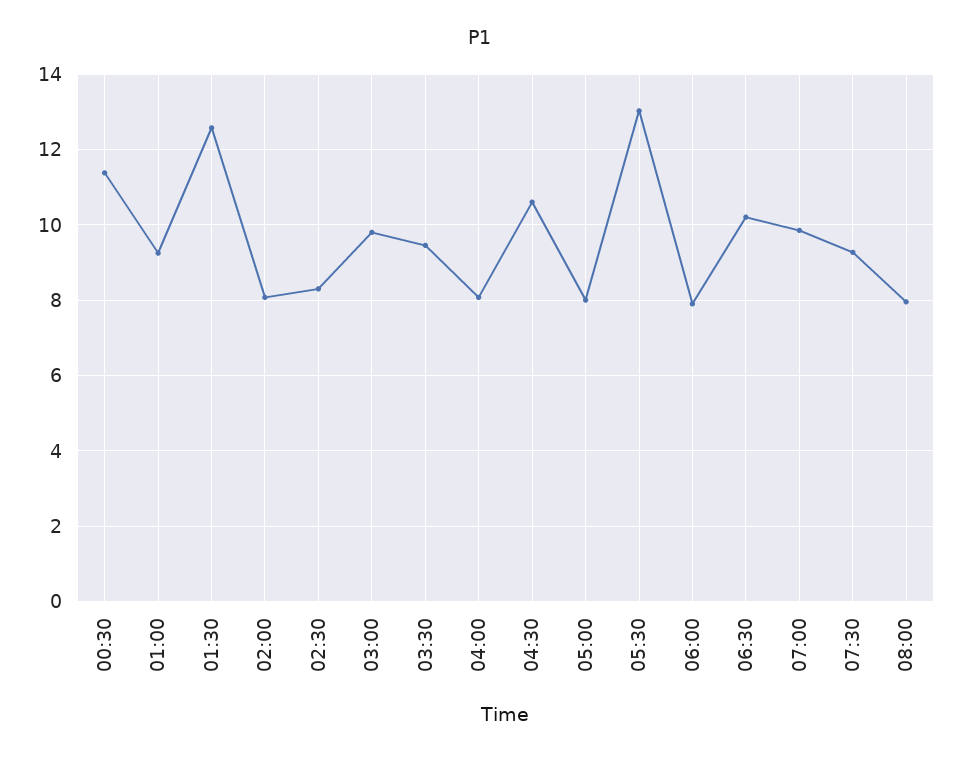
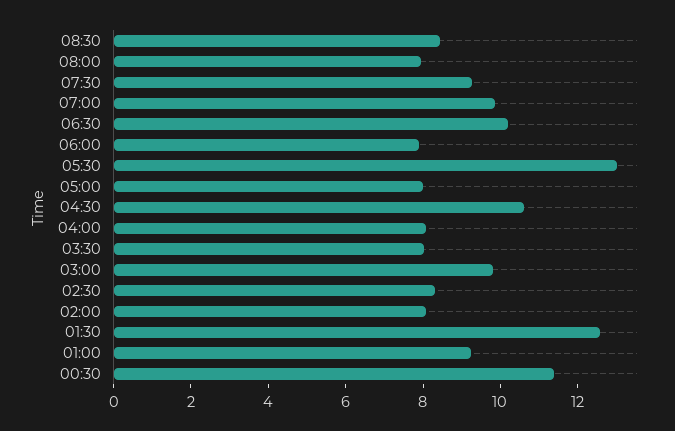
03:30: 9.4 -> 8
08:30: none -> 8.5

